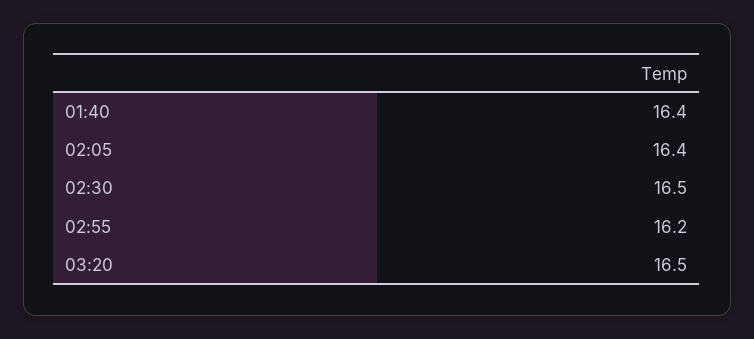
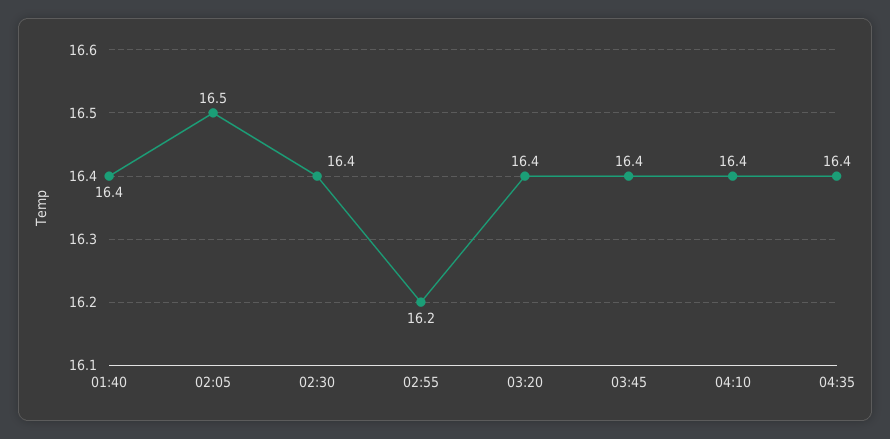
02:05: 16.4 -> 16.5
02:30: 16.5 -> 16.4
03:20: 16.5 -> 16.4
03:45: none -> 16.4
04:10: none -> 16.4
04:35: none -> 16.4

